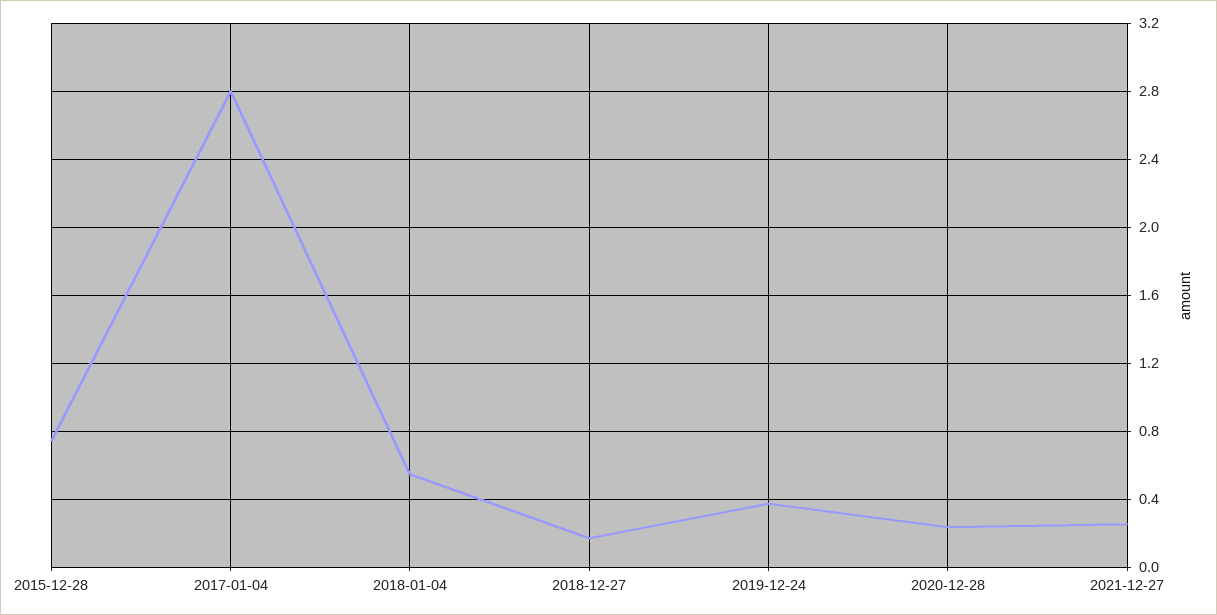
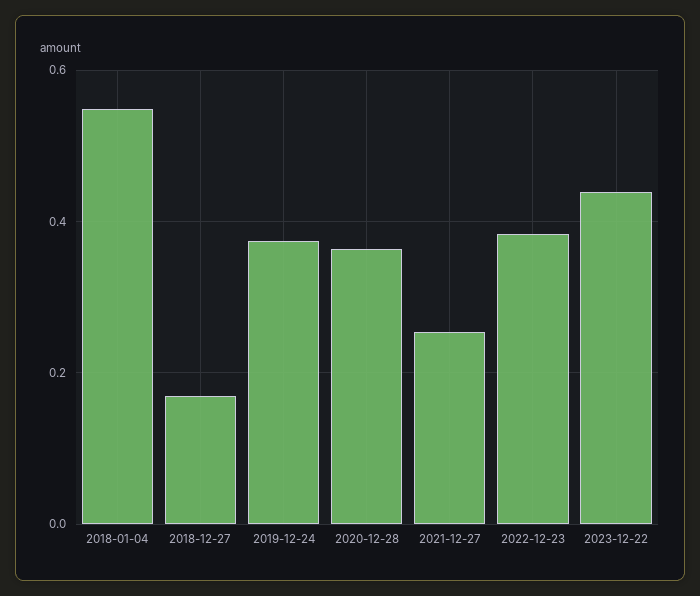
2015-12-28: 0.75 -> none
2017-01-04: 2.8 -> none
2020-12-28: 0.25 -> 0.36
2022-12-23: none -> 0.38
2023-12-22: none -> 0.44

